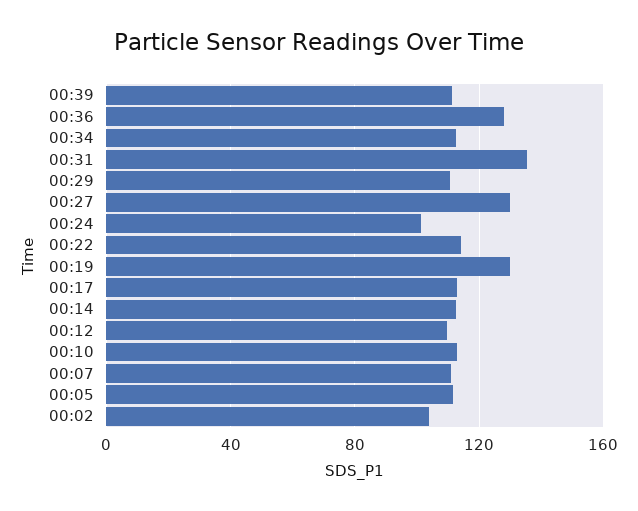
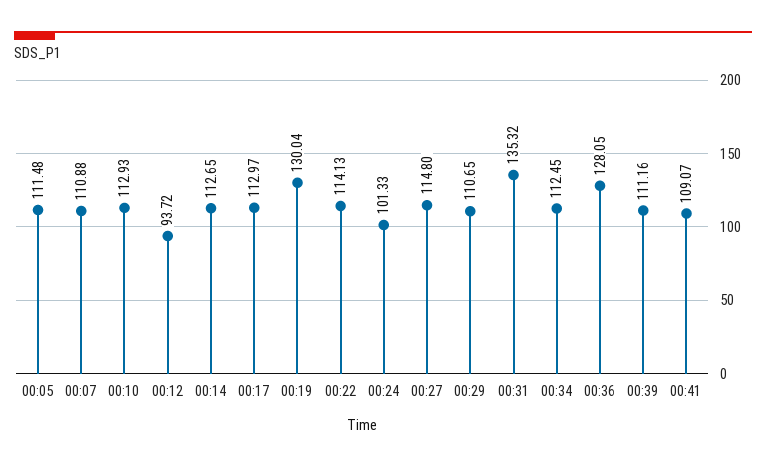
00:27: 130 -> 114.8
00:12: 110 -> 93.72
00:02: 105 -> none
00:41: none -> 109.07

